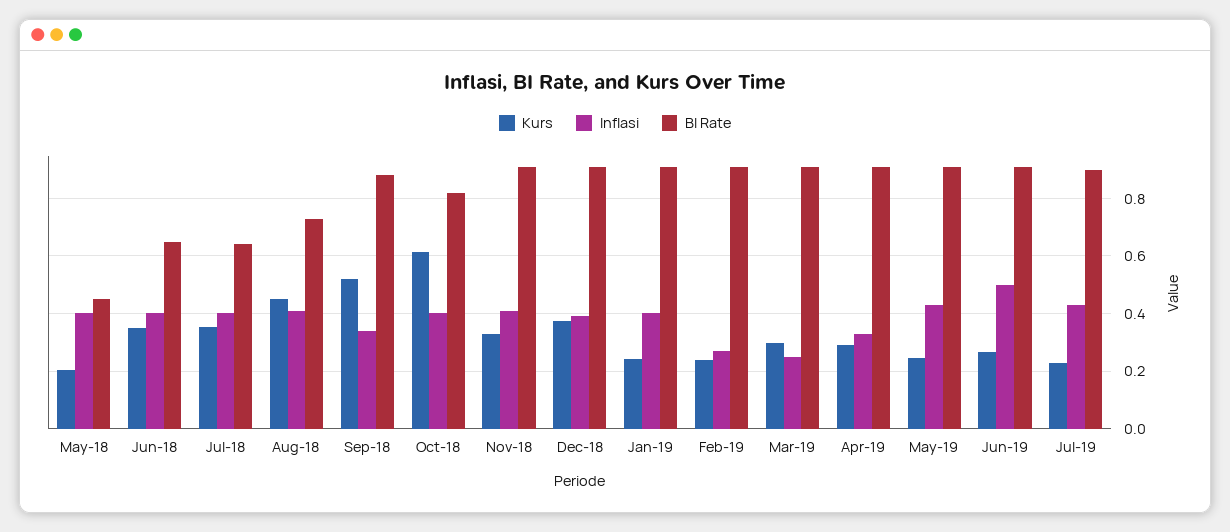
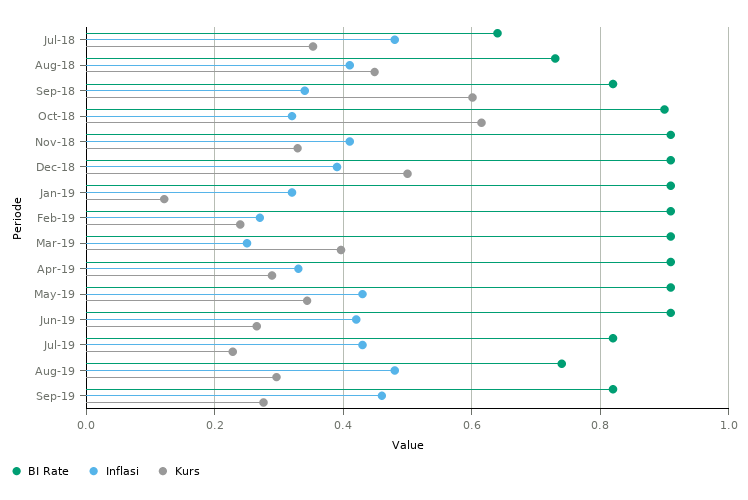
Kurs, May-18: 0.2 -> none
Inflasi, May-18: 0.4 -> none
BI Rate, May-18: 0.45 -> none
Kurs, Jun-18: 0.35 -> none
Inflasi, Jun-18: 0.4 -> none
BI Rate, Jun-18: 0.65 -> none
Inflasi, Jul-18: 0.4 -> 0.48
Kurs, Sep-18: 0.525 -> 0.6
BI Rate, Sep-18: 0.875 -> 0.82
Inflasi, Oct-18: 0.4 -> 0.32
BI Rate, Oct-18: 0.825 -> 0.9
Kurs, Dec-18: 0.375 -> 0.5
Kurs, Jan-19: 0.25 -> 0.12
Inflasi, Jan-19: 0.4 -> 0.32
Kurs, Mar-19: 0.3 -> 0.4
Kurs, May-19: 0.25 -> 0.34
Inflasi, Jun-19: 0.5 -> 0.42
BI Rate, Jul-19: 0.9 -> 0.82
BI Rate, Aug-19: none -> 0.74
Inflasi, Aug-19: none -> 0.48
Kurs, Aug-19: none -> 0.3
BI Rate, Sep-19: none -> 0.82
Inflasi, Sep-19: none -> 0.46
Kurs, Sep-19: none -> 0.28

